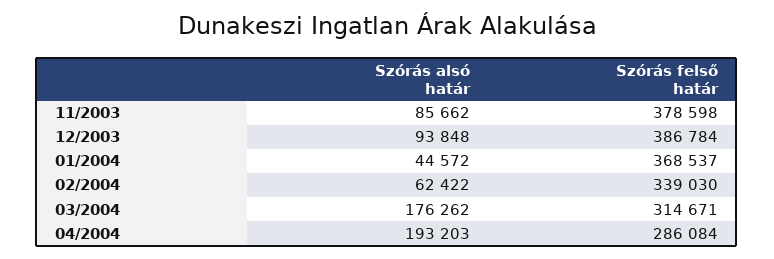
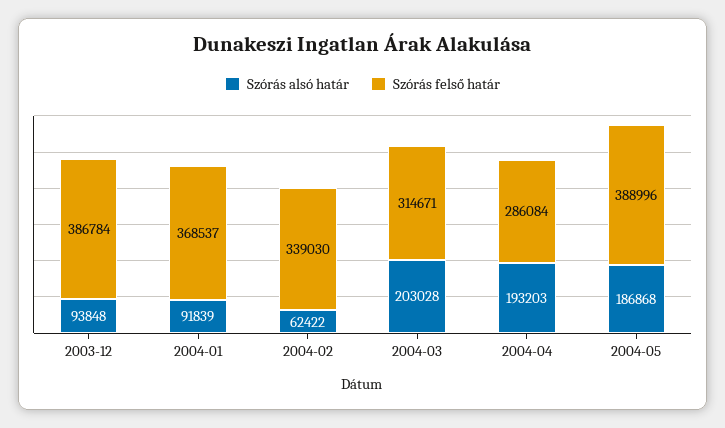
Szórás alsó határ, 11/2003: 85662 -> none
Szórás felső határ, 11/2003: 378598 -> none
Szórás alsó határ, 01/2004: 44572 -> 91839
Szórás alsó határ, 03/2004: 176262 -> 203028
Szórás alsó határ, 2004-05: none -> 186868
Szórás felső határ, 2004-05: none -> 388996

